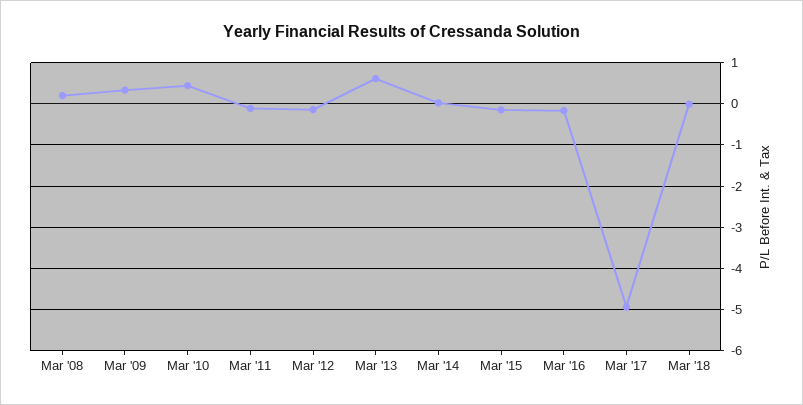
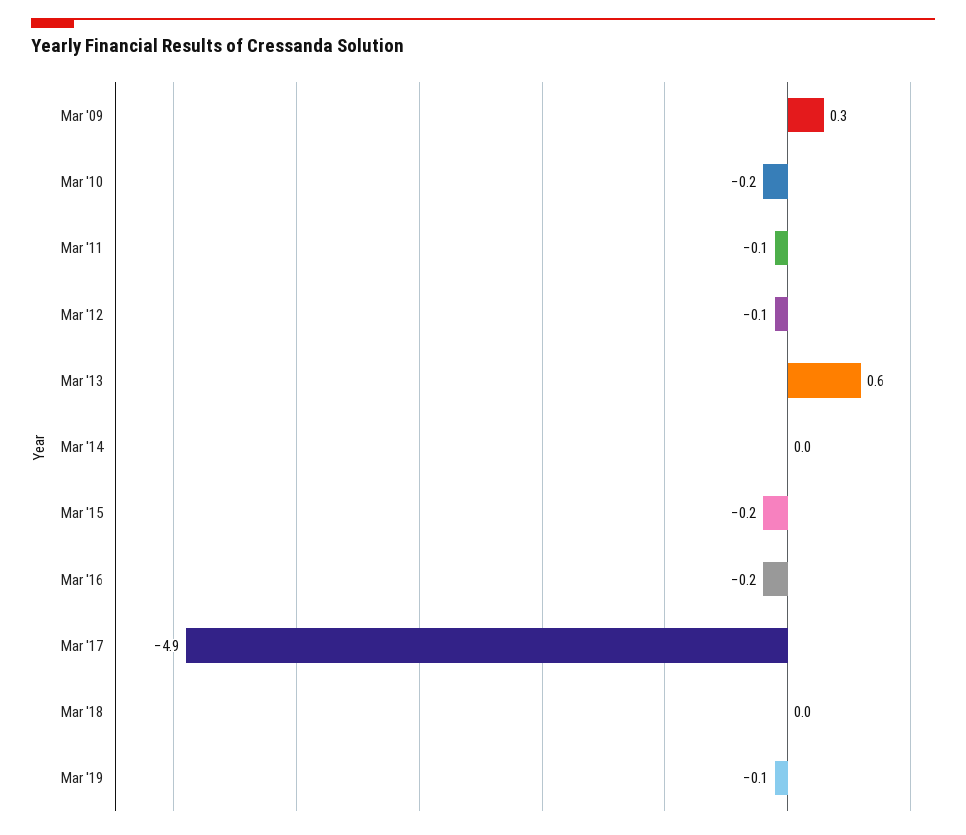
Mar '08: 0.2 -> none
Mar '10: 0.4 -> -0.2
Mar '19: none -> -0.1

